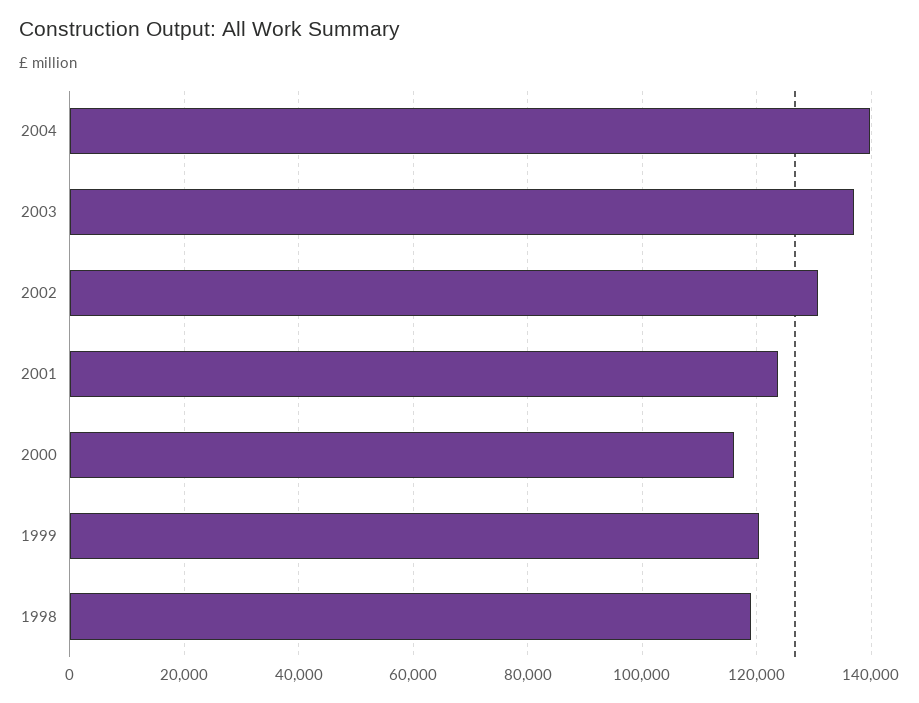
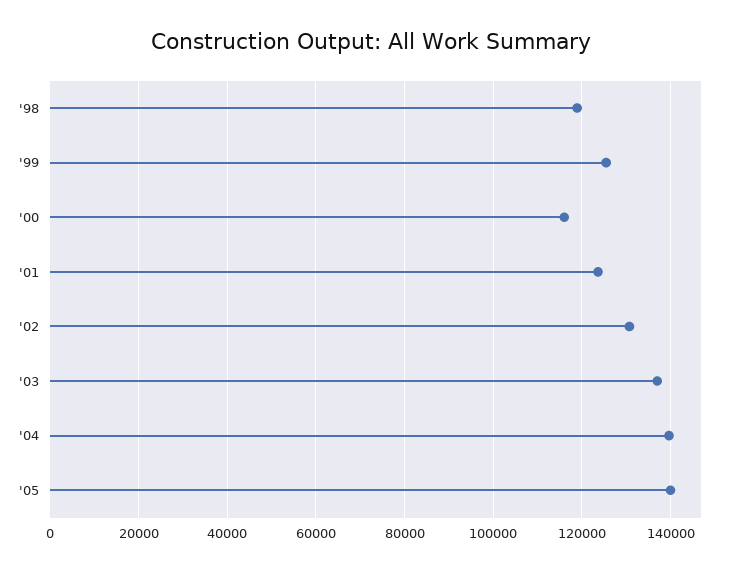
1999: 120000 -> 126000
'05: none -> 140000

